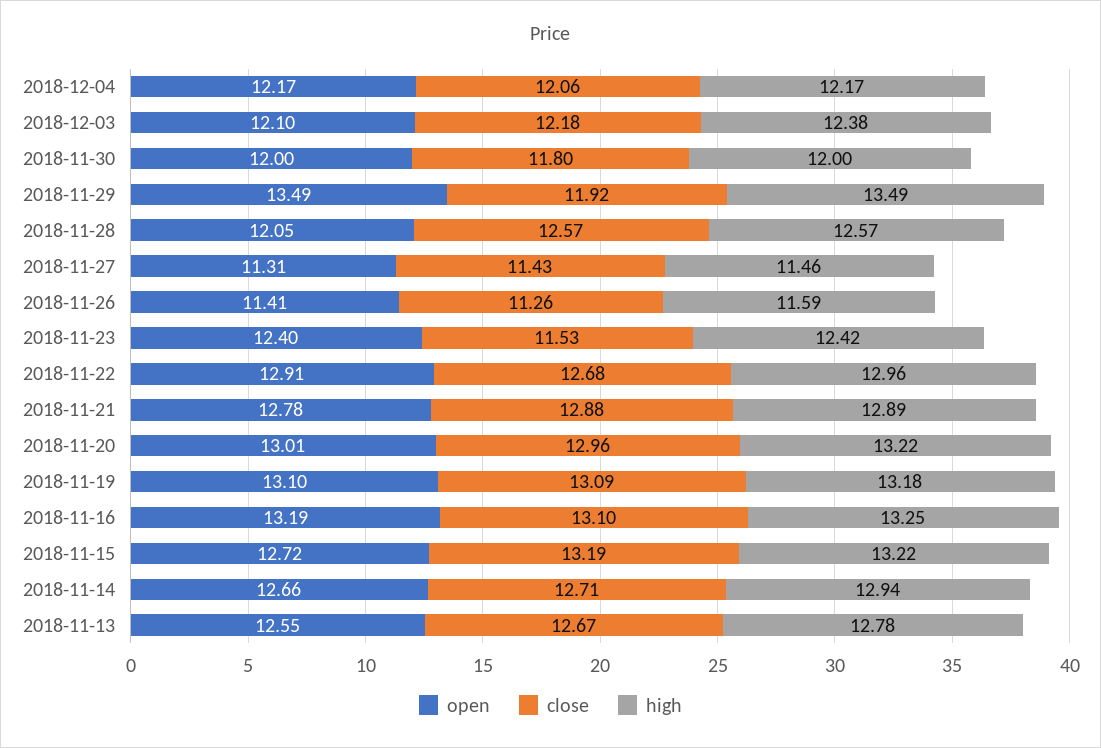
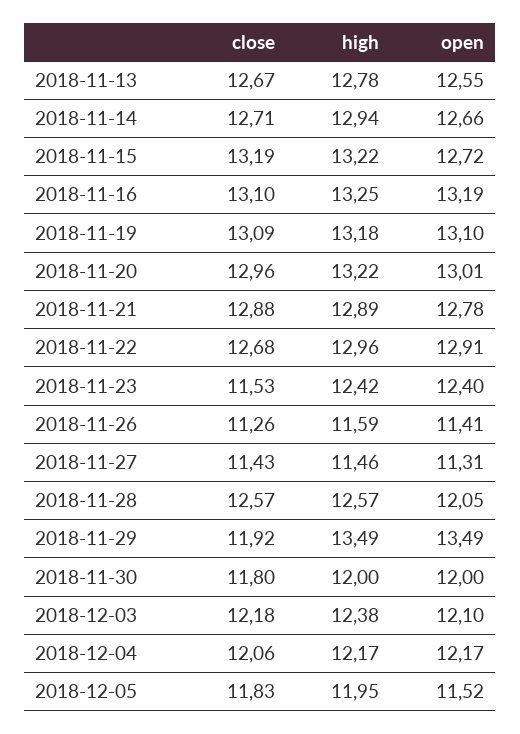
close, 2018-12-05: none -> 11.83
high, 2018-12-05: none -> 11.95
open, 2018-12-05: none -> 11.52

